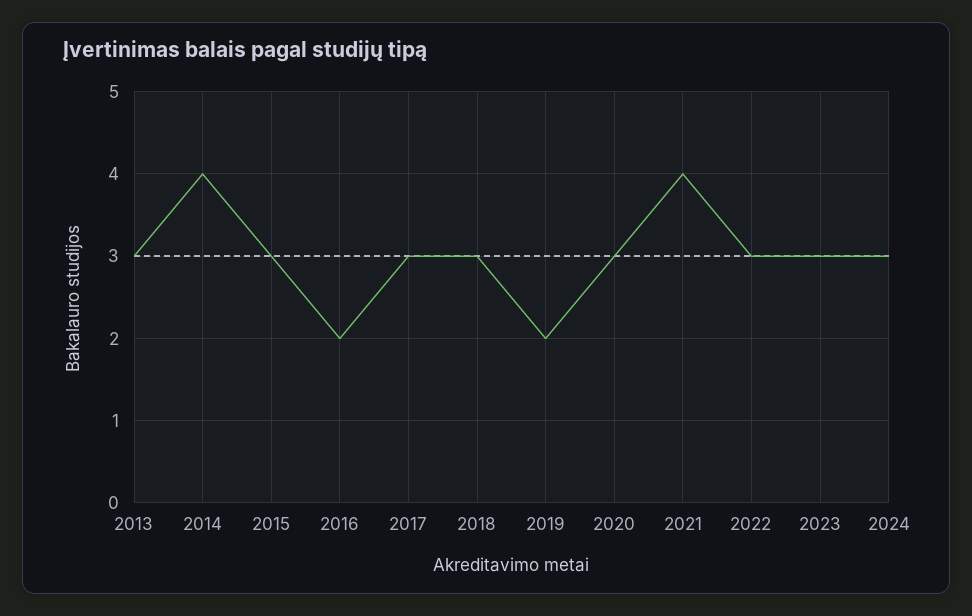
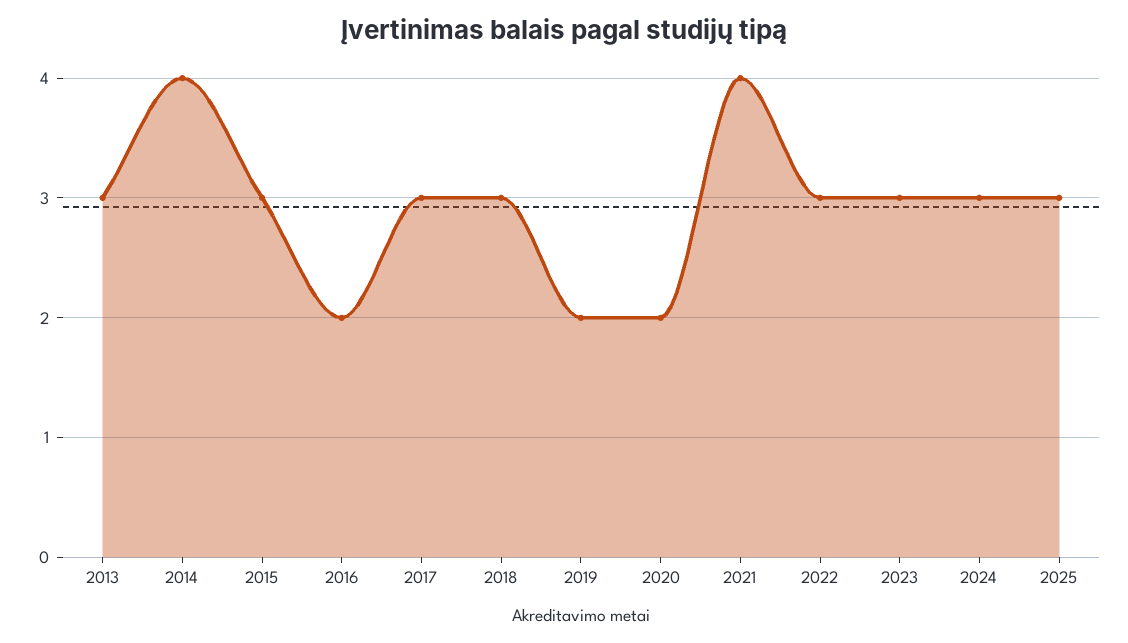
2020: 3 -> 2
2025: none -> 3

